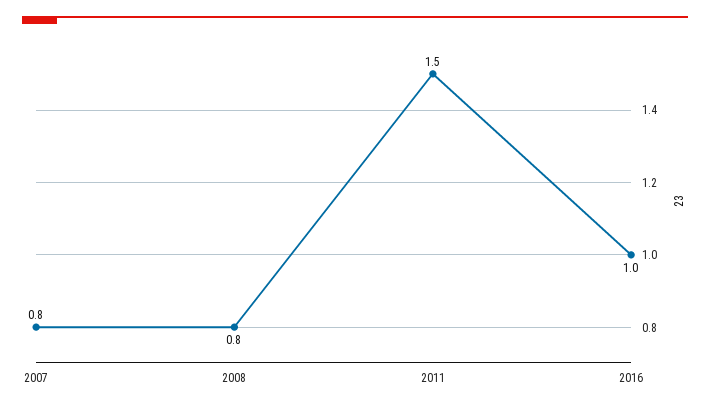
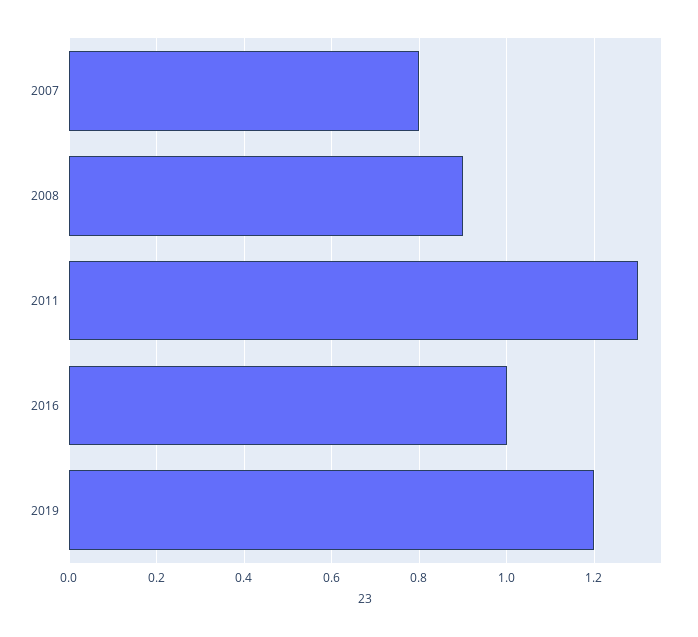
2008: 0.8 -> 0.9
2011: 1.5 -> 1.3
2019: none -> 1.2

